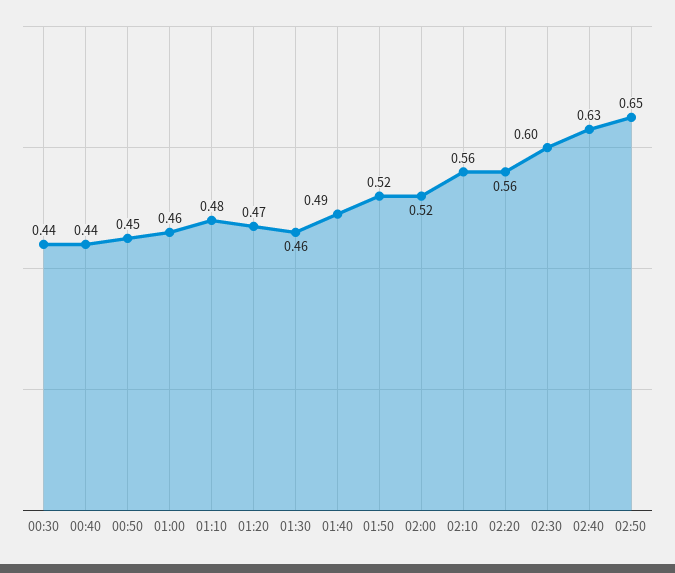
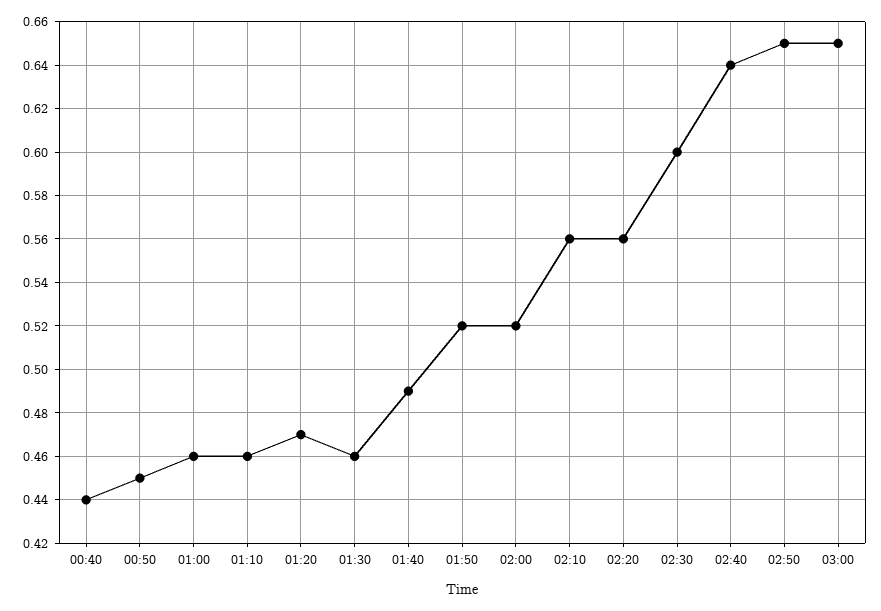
00:30: 0.44 -> none
01:10: 0.48 -> 0.46
02:40: 0.63 -> 0.64
03:00: none -> 0.65

